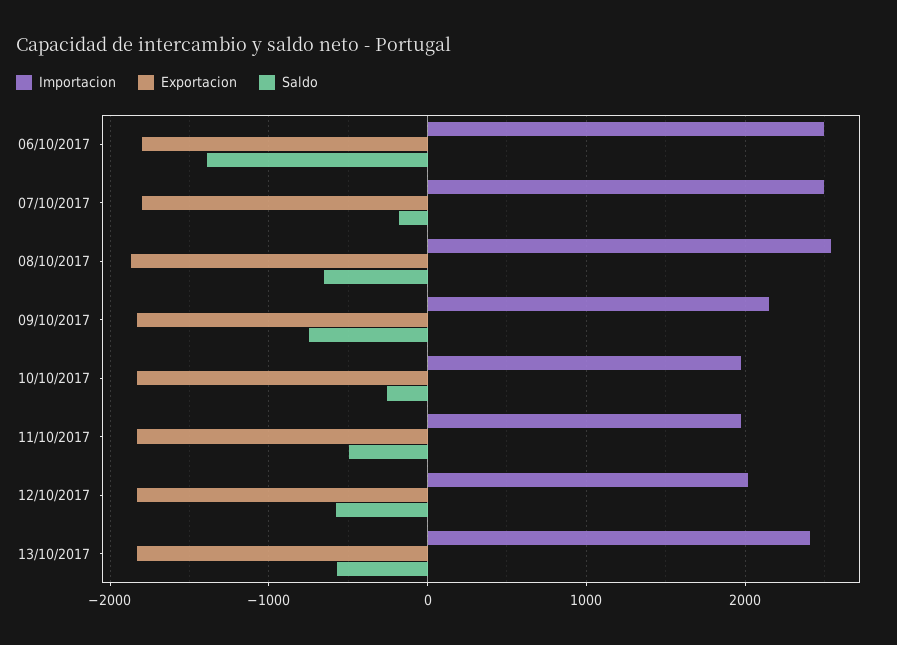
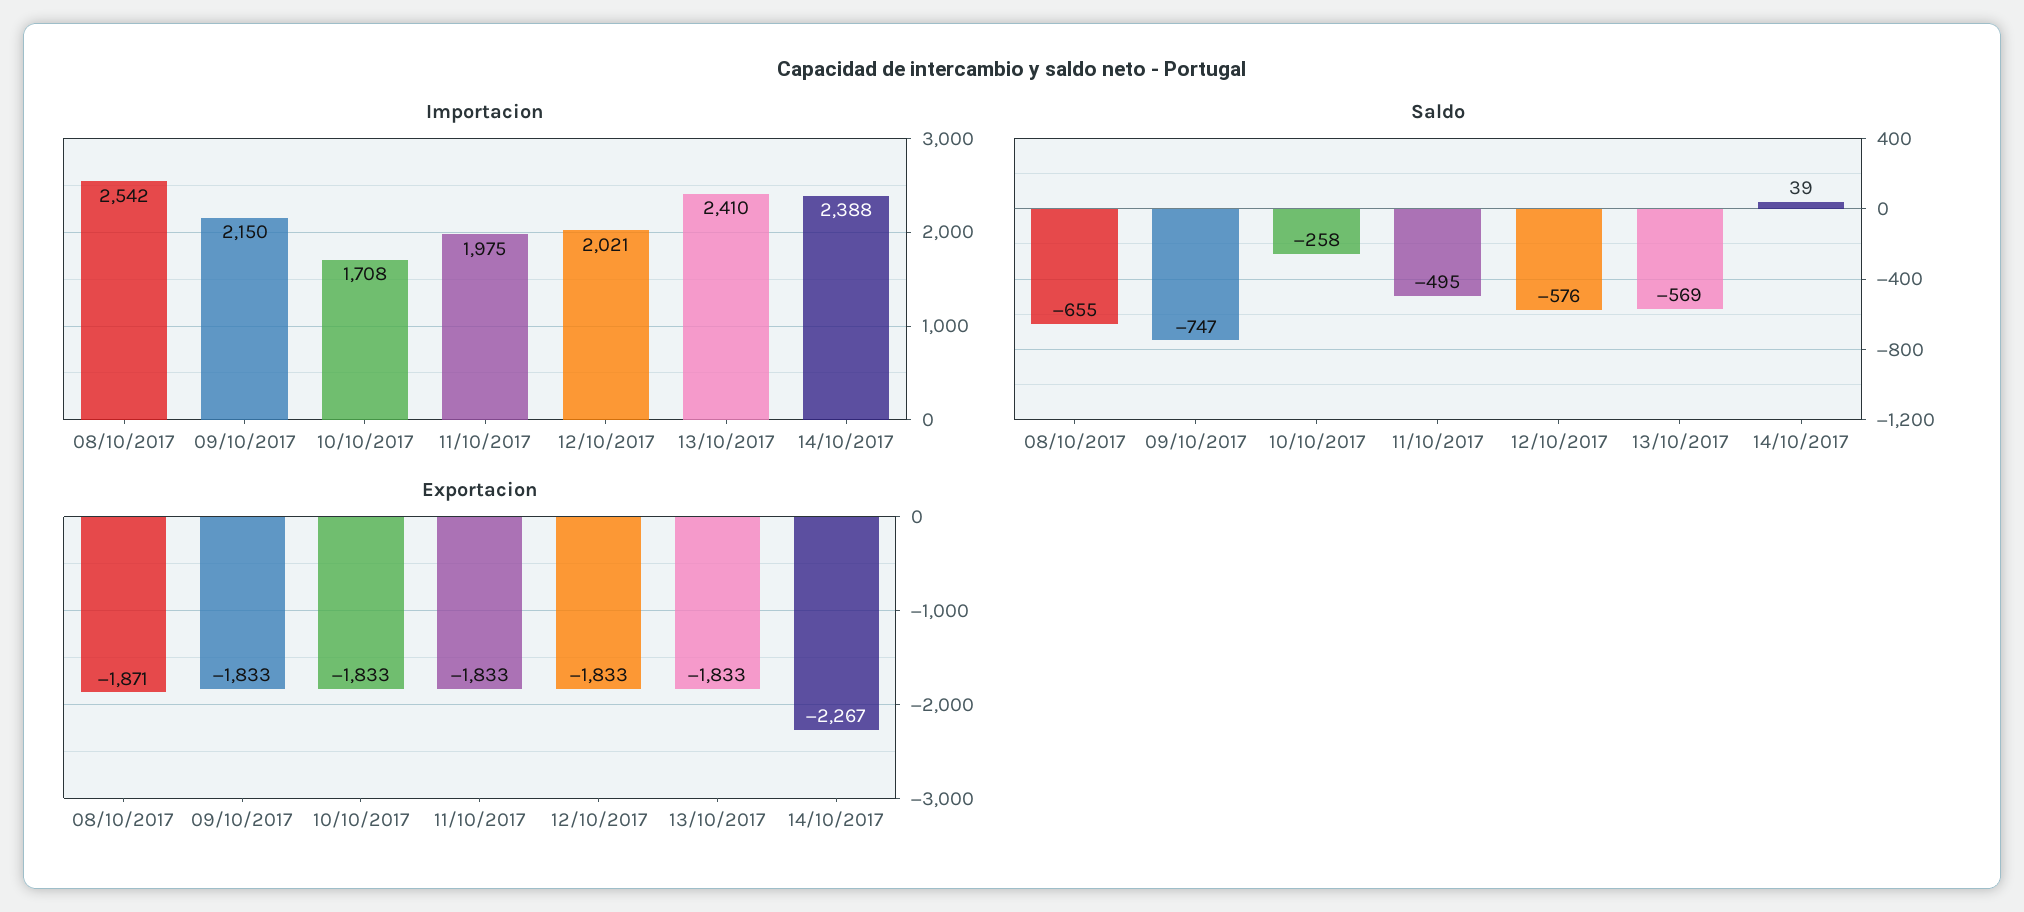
Importacion, 06/10/2017: 2500 -> none
Exportacion, 06/10/2017: -1800 -> none
Saldo, 06/10/2017: -1400 -> none
Importacion, 07/10/2017: 2500 -> none
Exportacion, 07/10/2017: -1800 -> none
Saldo, 07/10/2017: -200 -> none
Importacion, 10/10/2017: 2000 -> 1708
Importacion, 14/10/2017: none -> 2388
Saldo, 14/10/2017: none -> 39
Exportacion, 14/10/2017: none -> -2267

